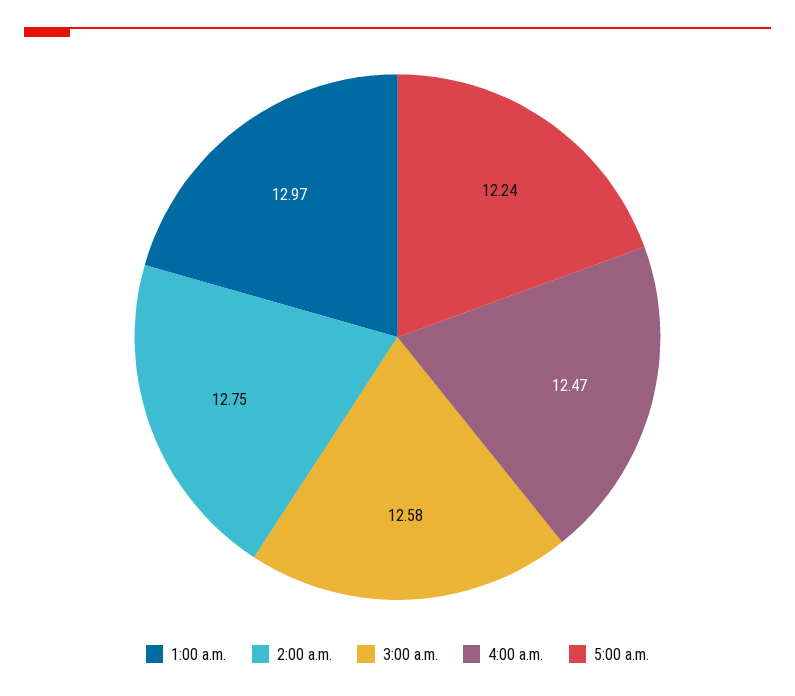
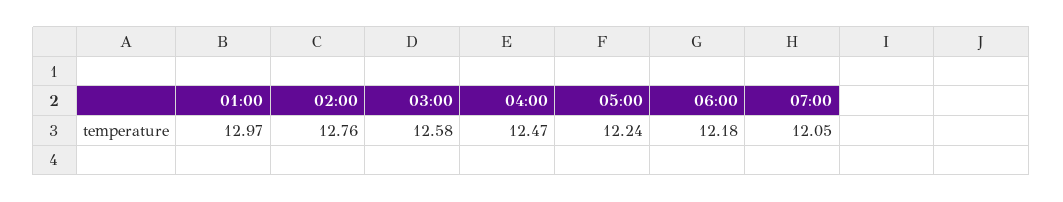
2:00 a.m.: 12.75 -> 12.76
06:00: none -> 12.18
07:00: none -> 12.05

